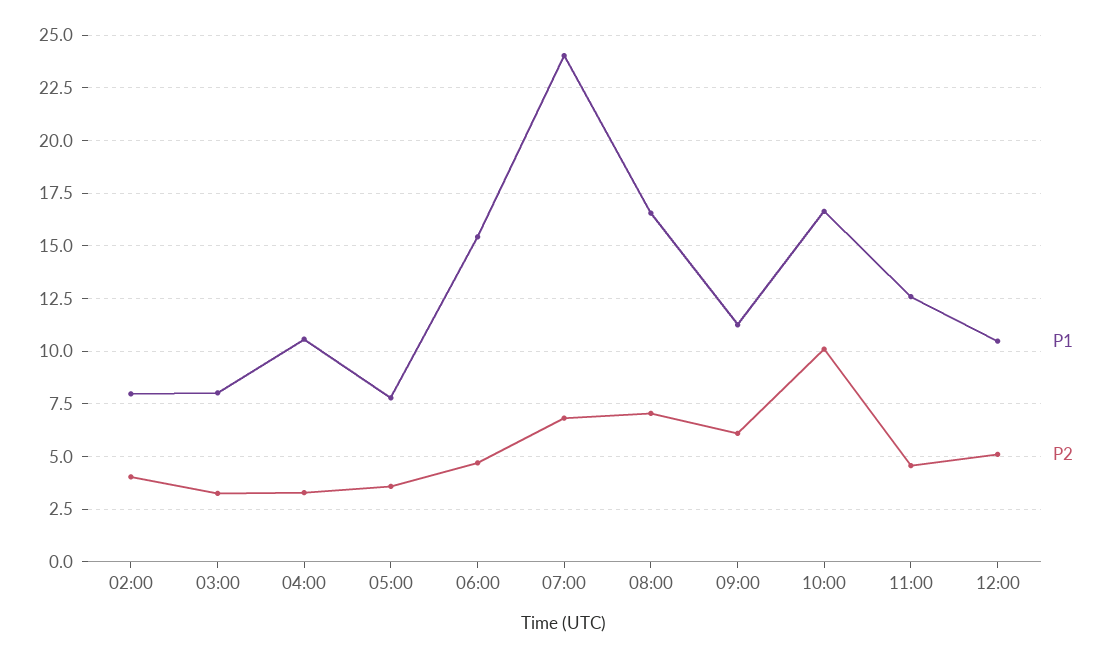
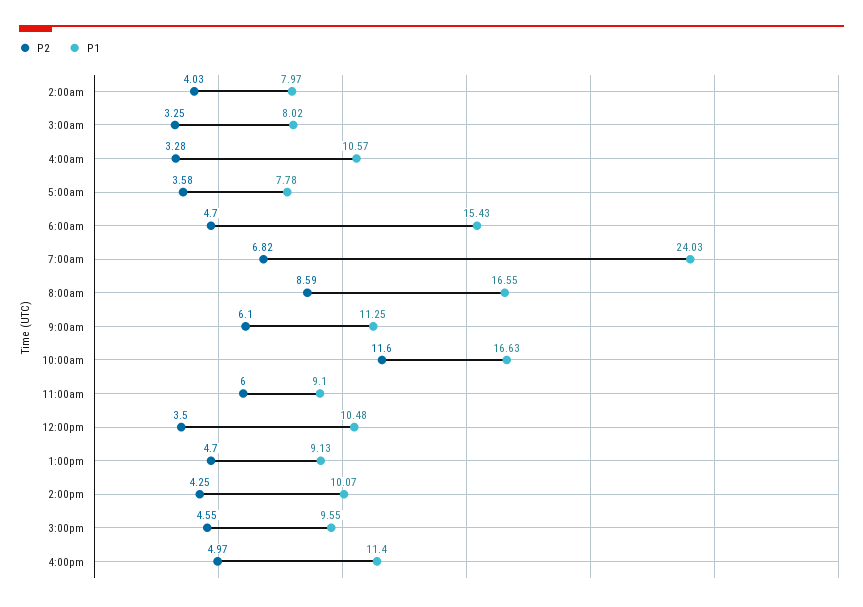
P2, 08:00: 7 -> 8.59
P2, 10:00: 10 -> 11.6
P1, 11:00: 12.5 -> 9.1
P2, 11:00: 4.5 -> 6
P2, 12:00: 5 -> 3.5
P2, 1:00pm: none -> 4.7
P1, 1:00pm: none -> 9.13
P2, 2:00pm: none -> 4.25
P1, 2:00pm: none -> 10.07
P2, 3:00pm: none -> 4.55
P1, 3:00pm: none -> 9.55
P2, 4:00pm: none -> 4.97
P1, 4:00pm: none -> 11.4

